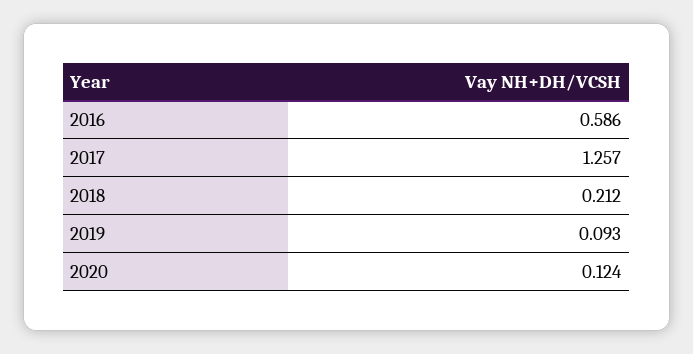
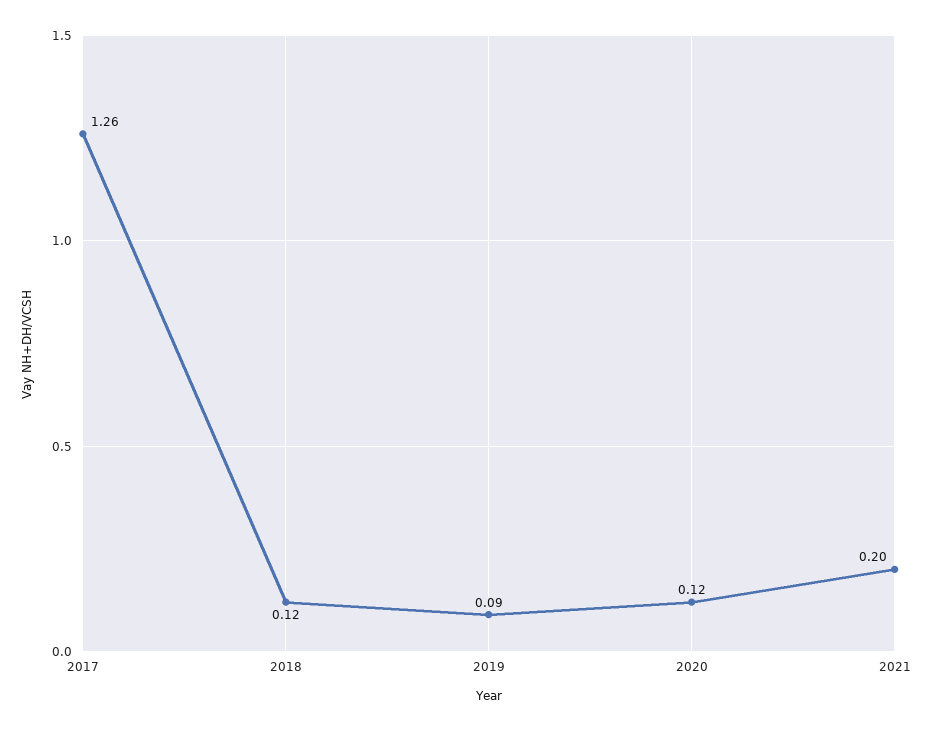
2016: 0.586 -> none
2018: 0.212 -> 0.12
2021: none -> 0.2

